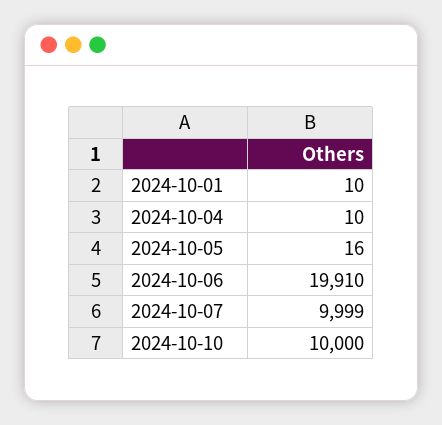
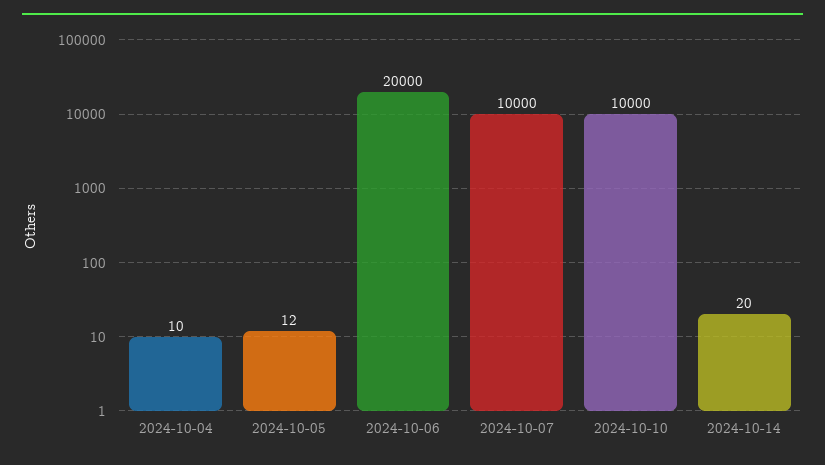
2024-10-01: 10 -> none
2024-10-05: 16 -> 12
2024-10-06: 19910 -> 20000
2024-10-07: 9999 -> 10000
2024-10-14: none -> 20

